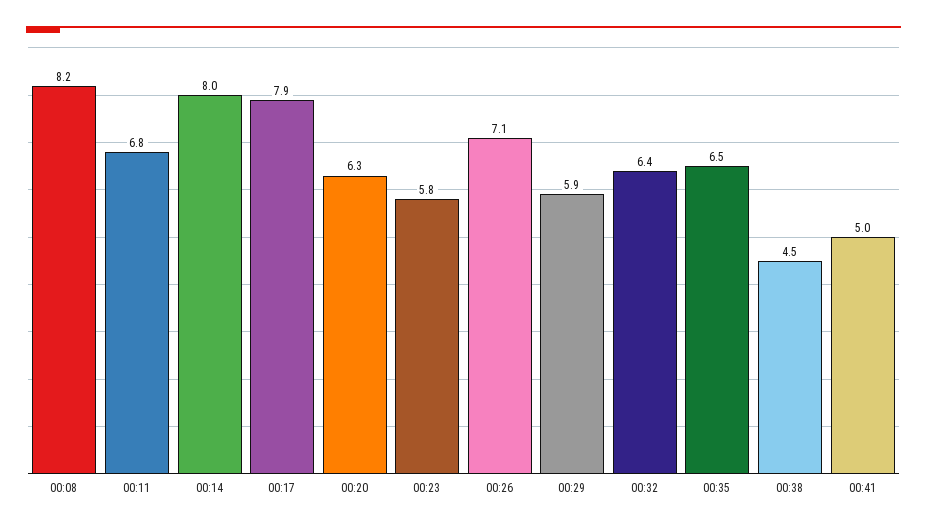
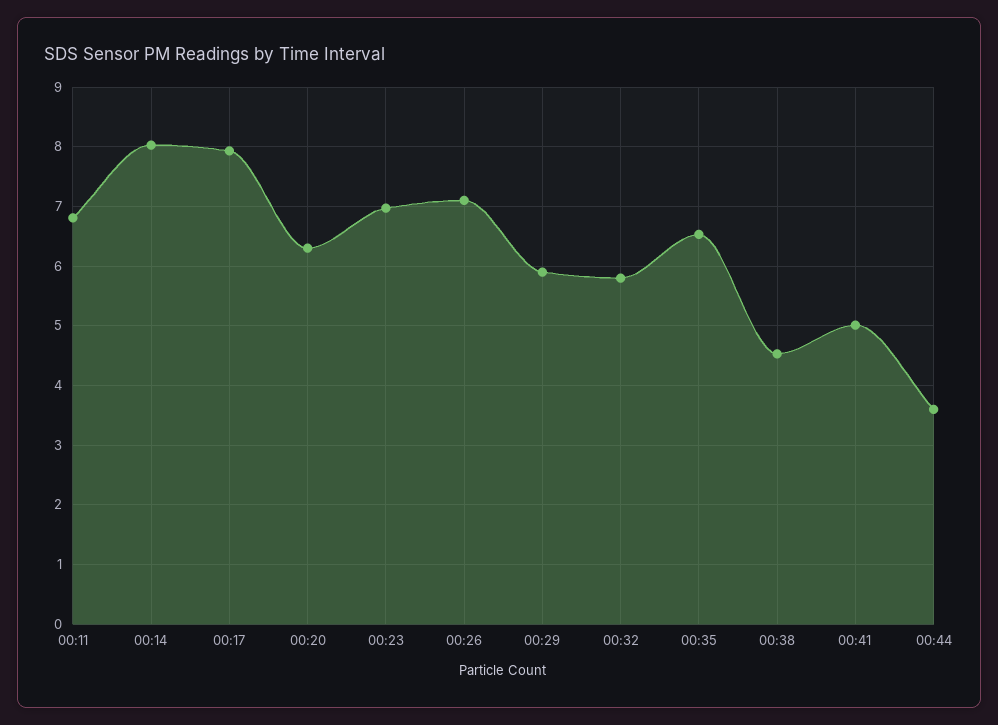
00:08: 8.2 -> none
00:23: 5.8 -> 7
00:32: 6.4 -> 5.8
00:44: none -> 3.6

